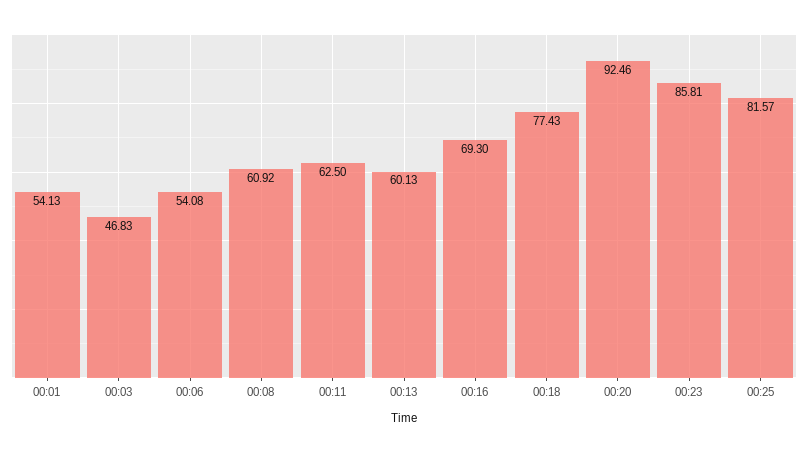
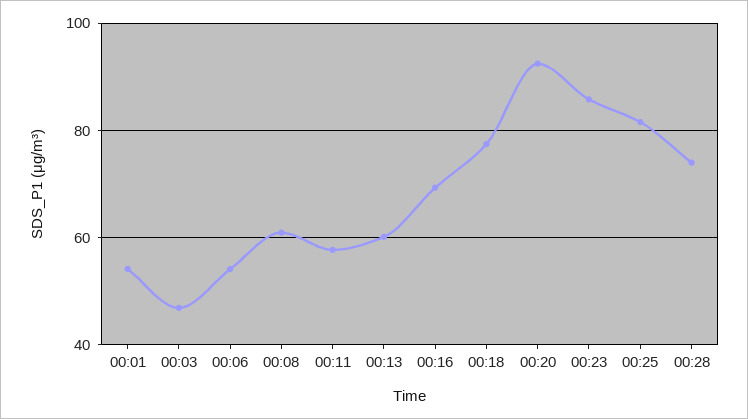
00:11: 62.5 -> 58
00:28: none -> 74

